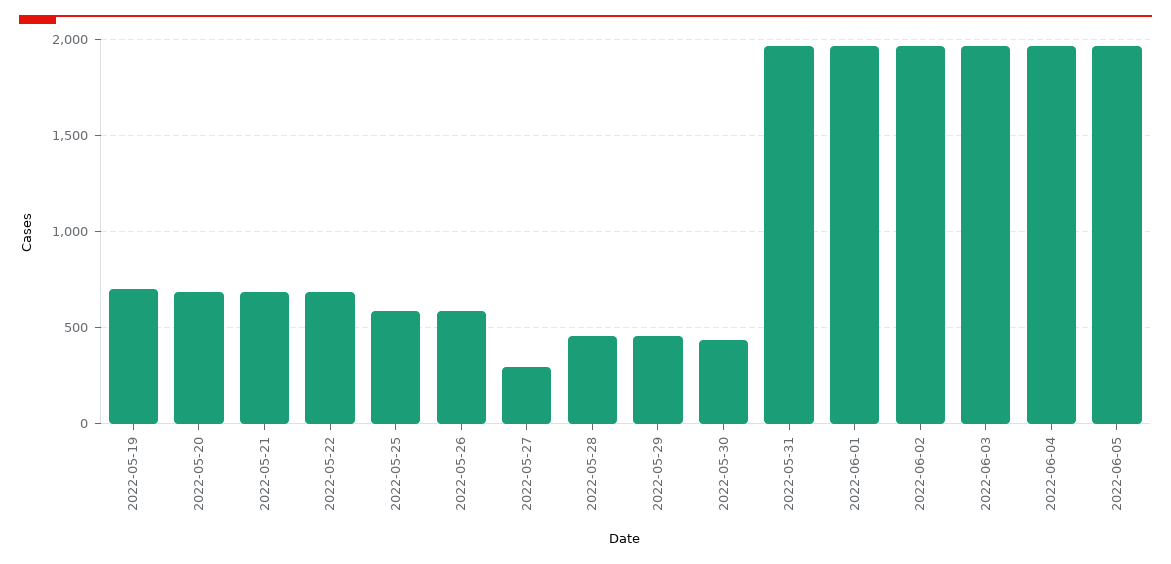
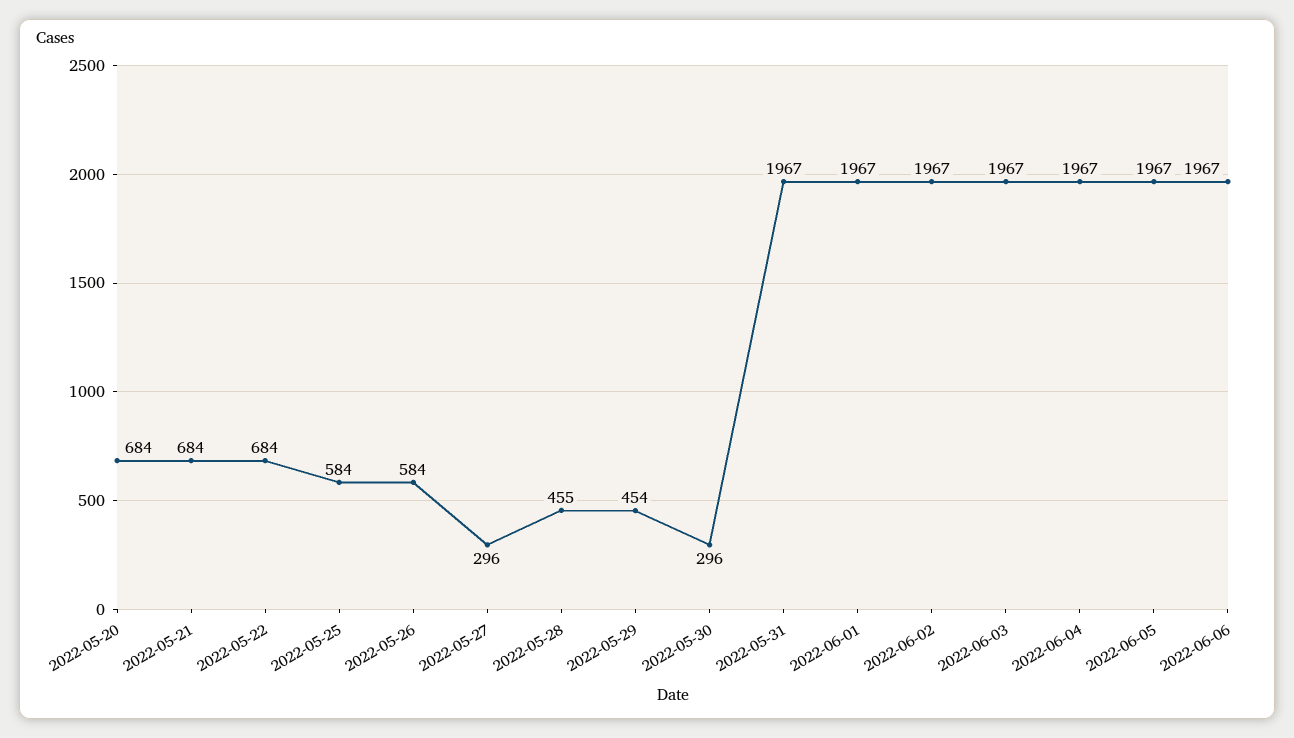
2022-05-19: 700 -> none
2022-05-30: 450 -> 296
2022-06-06: none -> 1967

